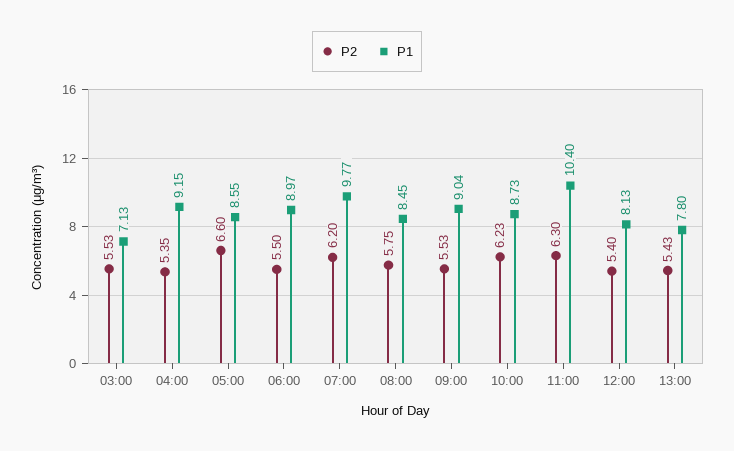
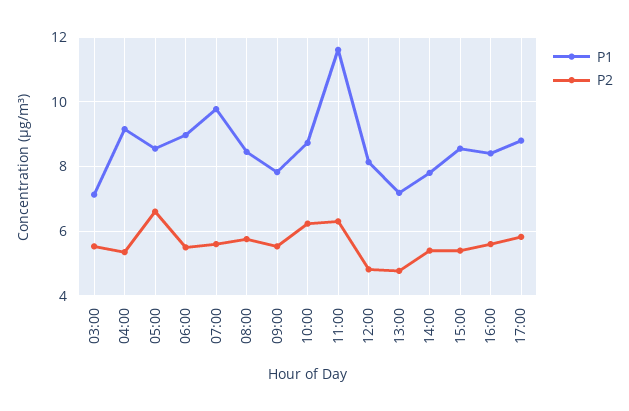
P2, 07:00: 6.2 -> 5.6
P1, 09:00: 9.04 -> 7.8
P1, 11:00: 10.4 -> 11.6
P2, 12:00: 5.4 -> 4.8
P2, 13:00: 5.43 -> 4.8
P1, 13:00: 7.8 -> 7.2
P1, 14:00: none -> 7.8
P2, 14:00: none -> 5.4
P1, 15:00: none -> 8.6
P2, 15:00: none -> 5.4
P1, 16:00: none -> 8.4
P2, 16:00: none -> 5.6
P1, 17:00: none -> 8.8
P2, 17:00: none -> 5.8

